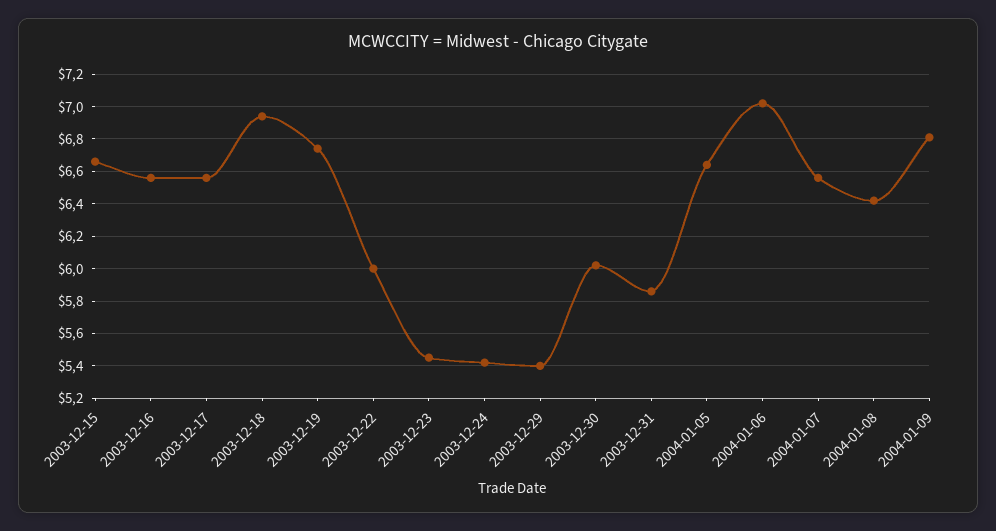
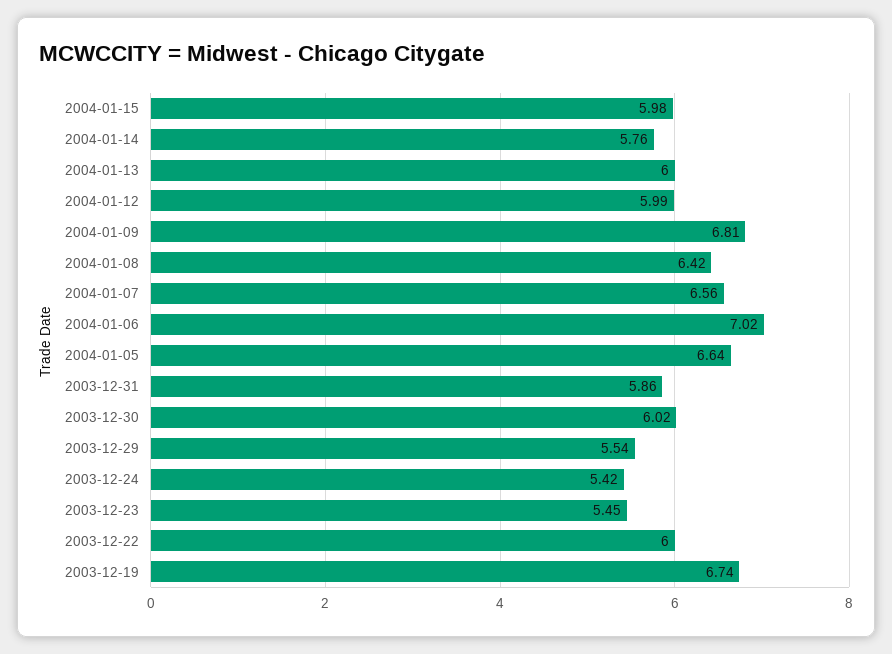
2003-12-15: 6.65 -> none
2003-12-16: 6.55 -> none
2003-12-17: 6.55 -> none
2003-12-18: 6.95 -> none
2003-12-29: 5.4 -> 5.54
2004-01-15: none -> 5.98
2004-01-14: none -> 5.76
2004-01-13: none -> 6
2004-01-12: none -> 5.99

